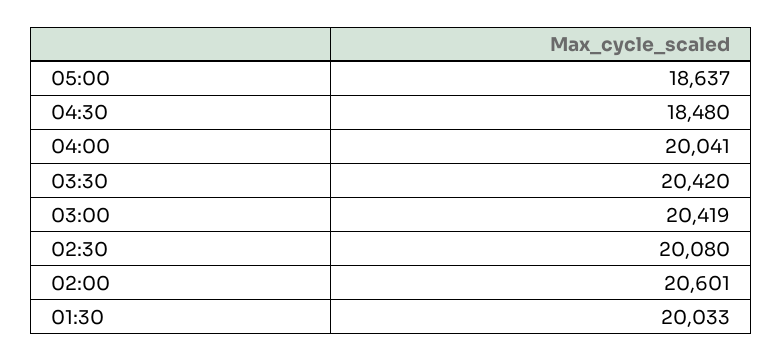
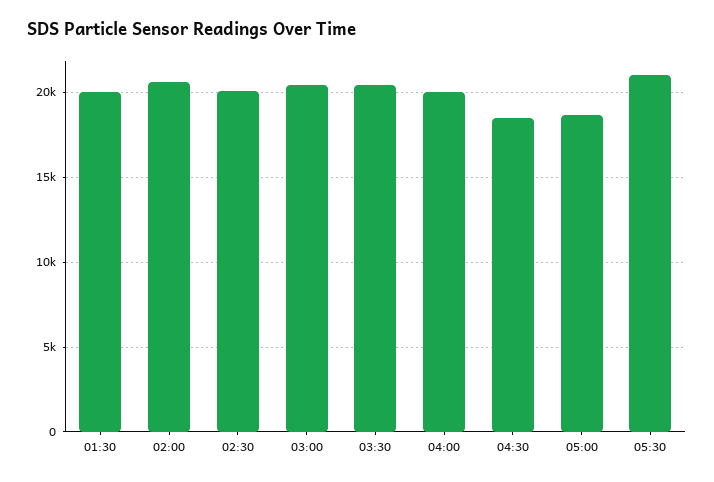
05:30: none -> 21000

